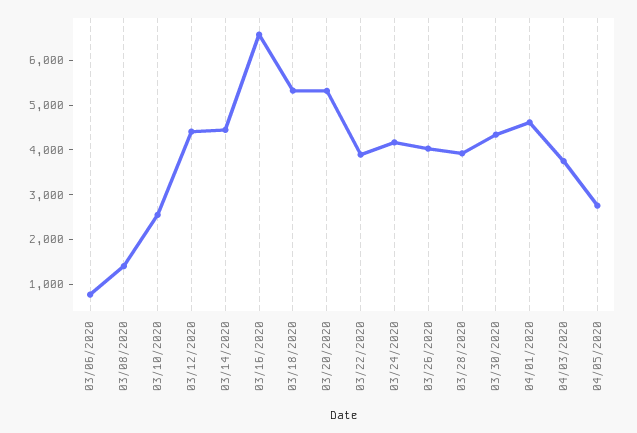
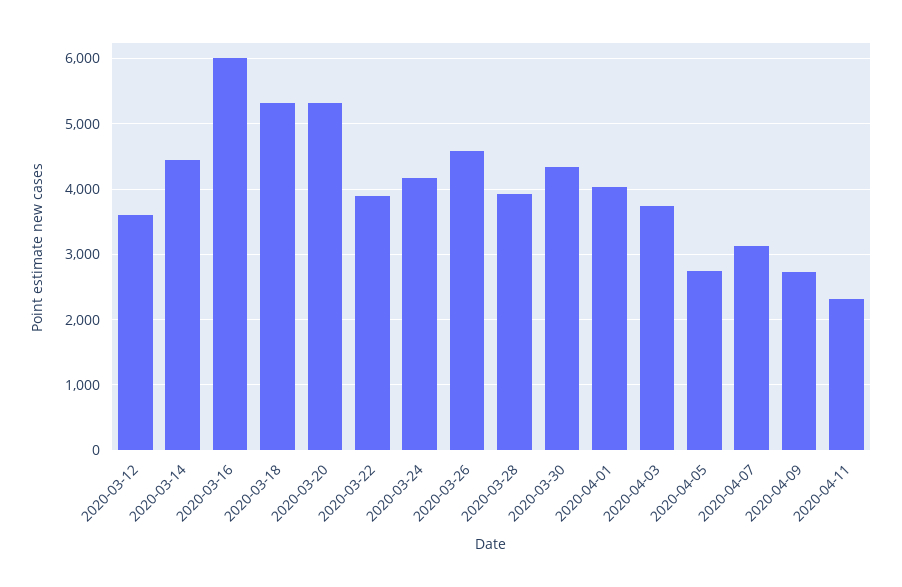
03/06/2020: 800 -> none
03/08/2020: 1400 -> none
03/10/2020: 2600 -> none
03/12/2020: 4400 -> 3600
03/16/2020: 6600 -> 6000
03/26/2020: 4000 -> 4600
04/01/2020: 4600 -> 4000
2020-04-07: none -> 3100
2020-04-09: none -> 2700
2020-04-11: none -> 2300

